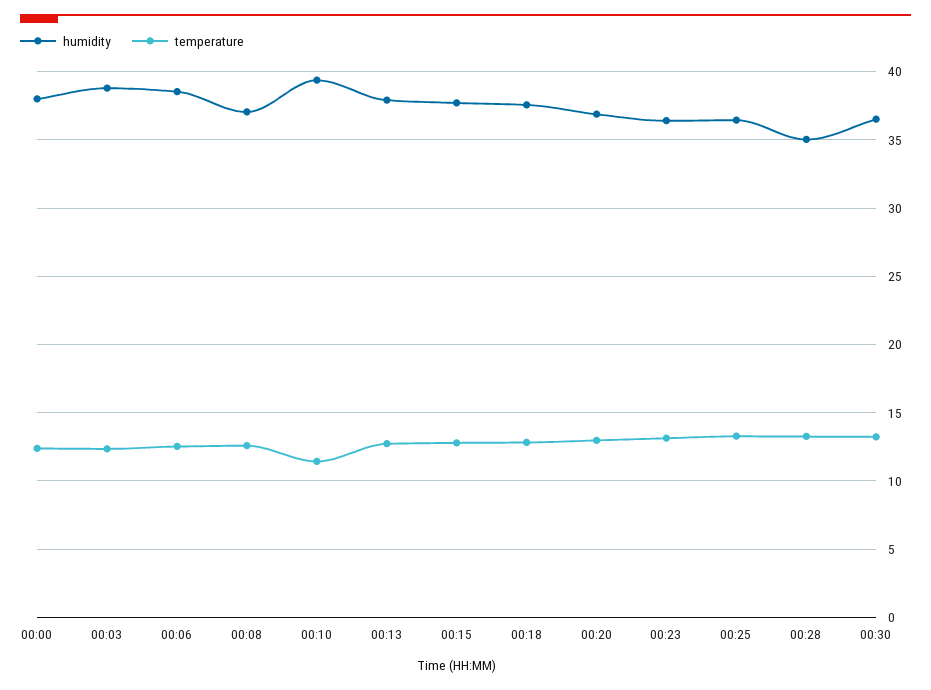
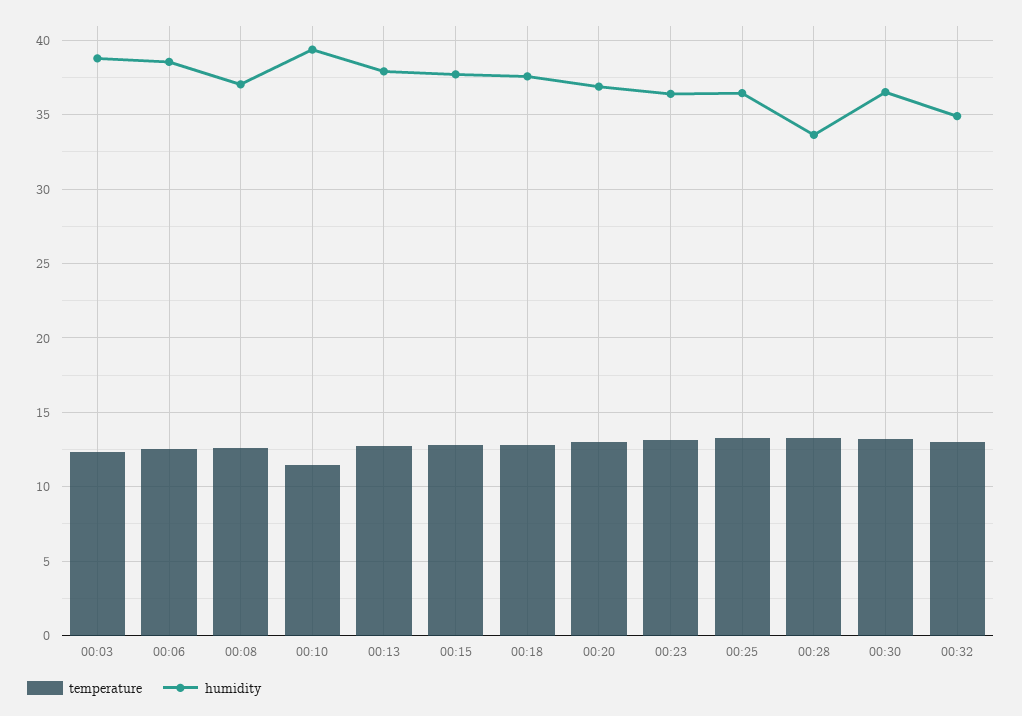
humidity, 00:00: 38 -> none
temperature, 00:00: 12.5 -> none
humidity, 00:28: 35 -> 33.5
temperature, 00:32: none -> 13
humidity, 00:32: none -> 35

